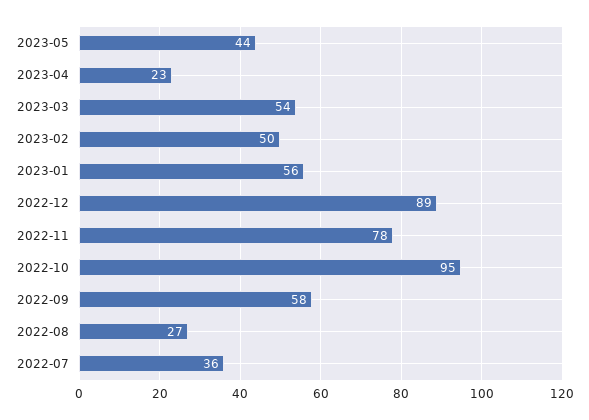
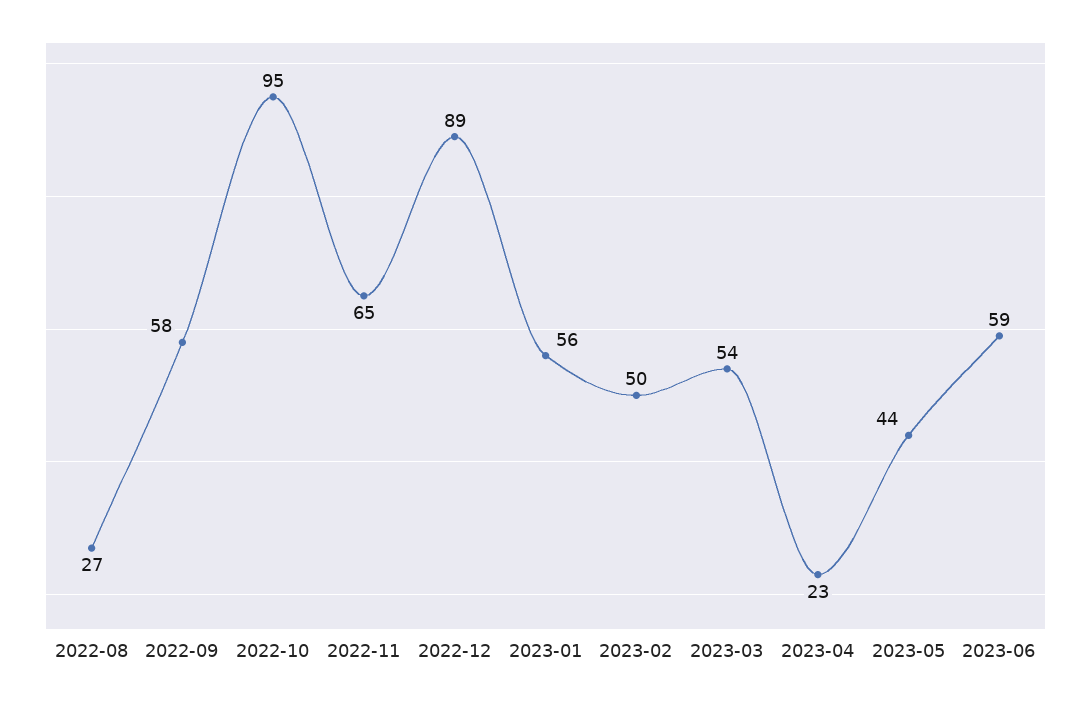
2022-11: 78 -> 65
2022-07: 36 -> none
2023-06: none -> 59

